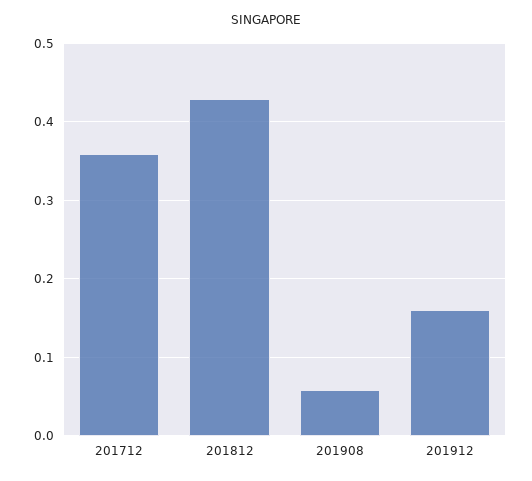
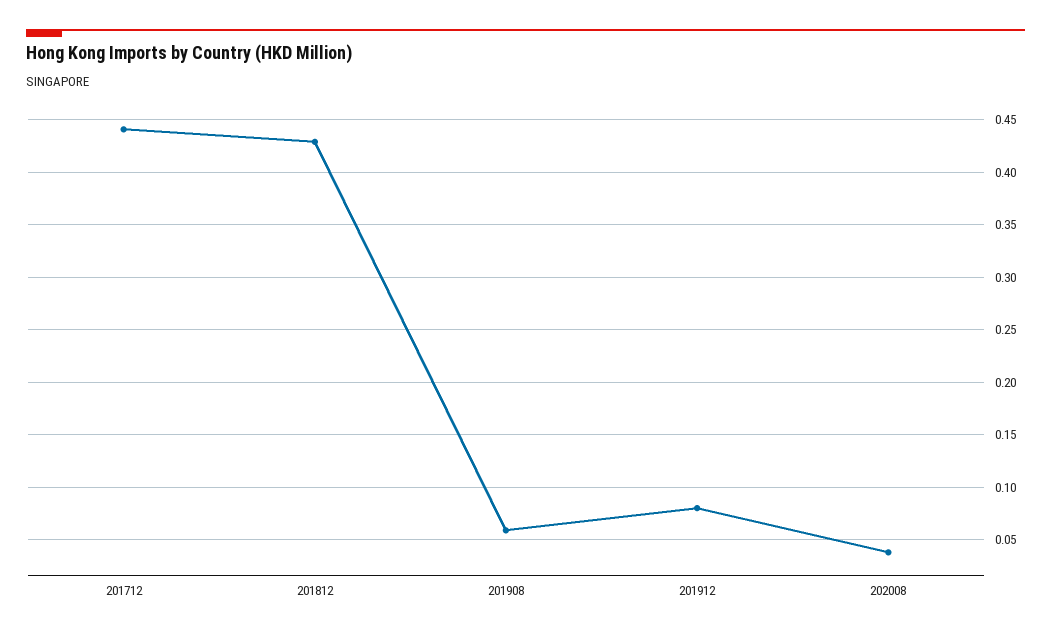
201712: 0.36 -> 0.44
201912: 0.16 -> 0.08
202008: none -> 0.04

